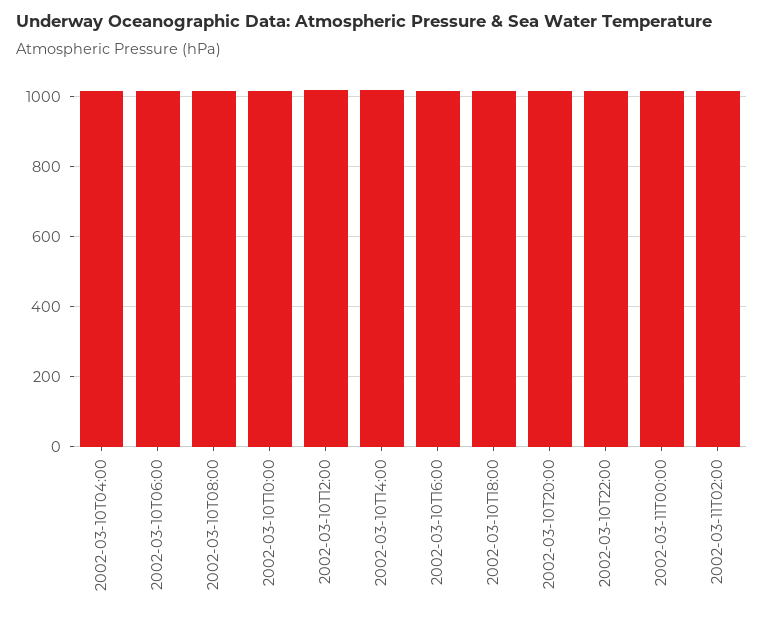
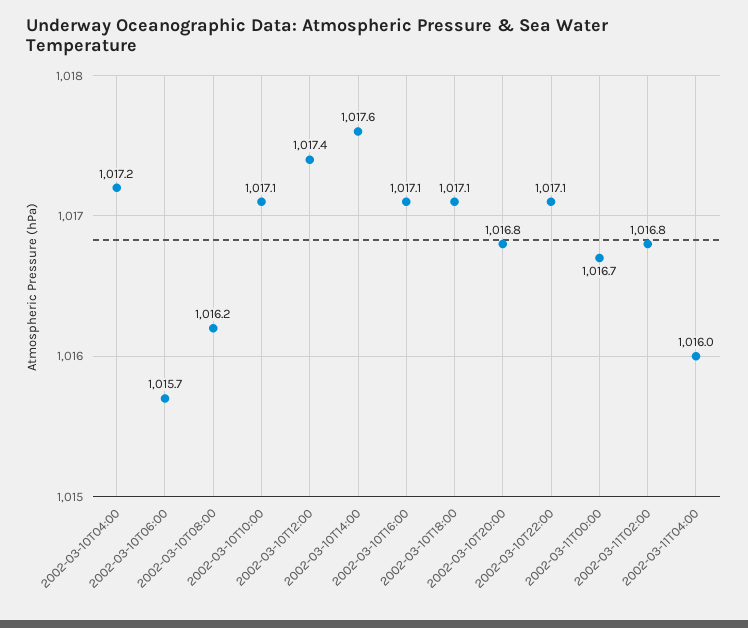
2002-03-11T04:00: none -> 1016

